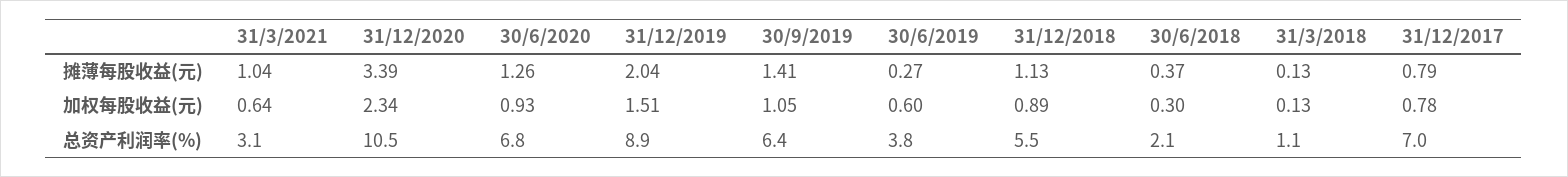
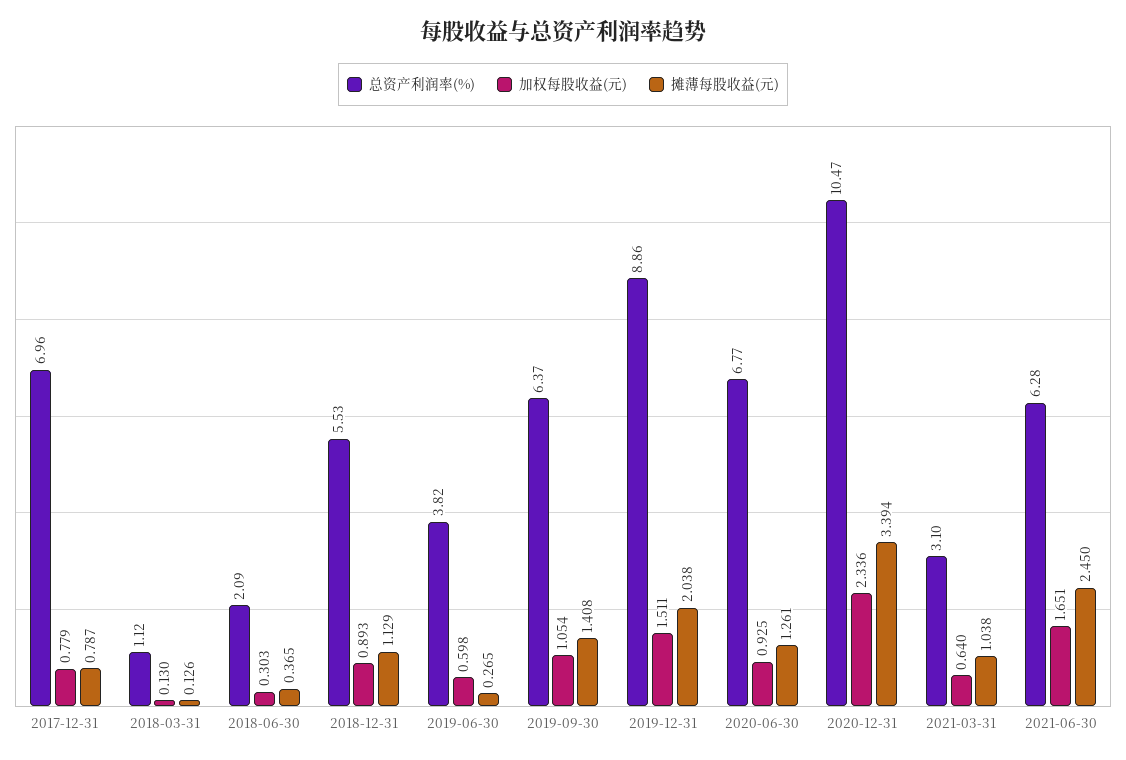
总资产利润率(%), 2021-06-30: none -> 6.28
加权每股收益(元), 2021-06-30: none -> 1.651
摊薄每股收益(元), 2021-06-30: none -> 2.45

